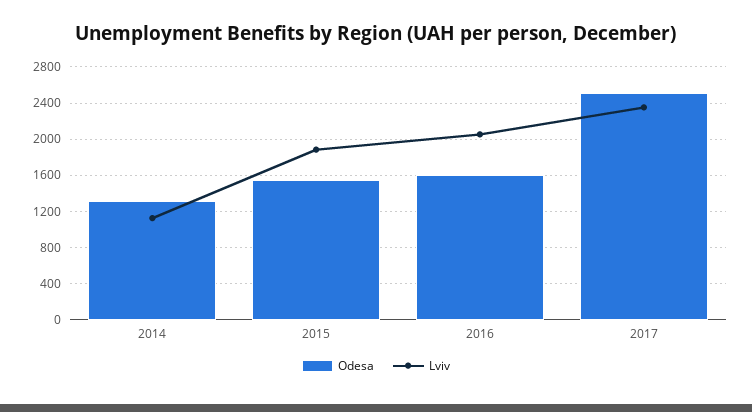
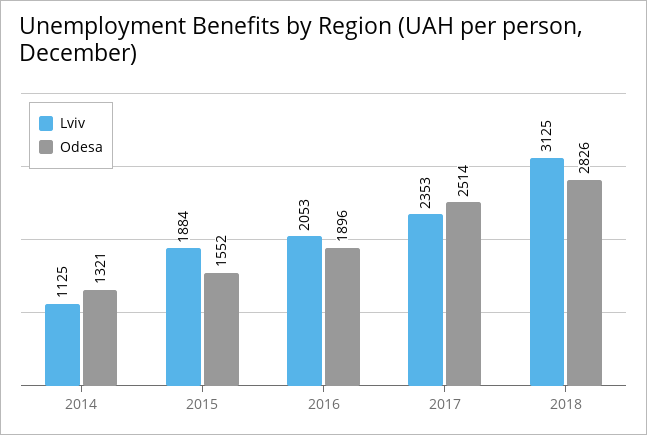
Odesa, 2016: 1600 -> 1896
Lviv, 2018: none -> 3125
Odesa, 2018: none -> 2826

